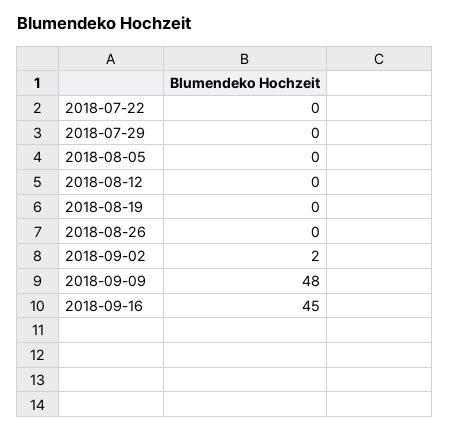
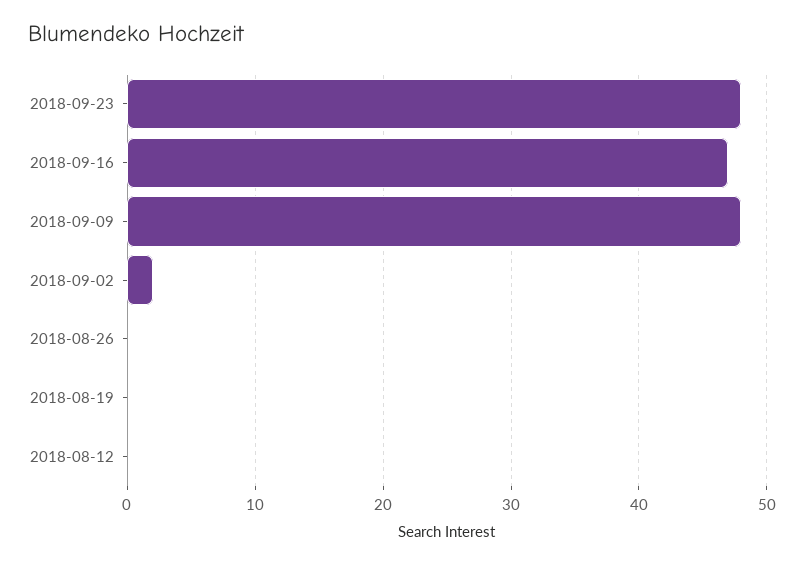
2018-07-22: 0 -> none
2018-07-29: 0 -> none
2018-08-05: 0 -> none
2018-09-16: 45 -> 47
2018-09-23: none -> 48

